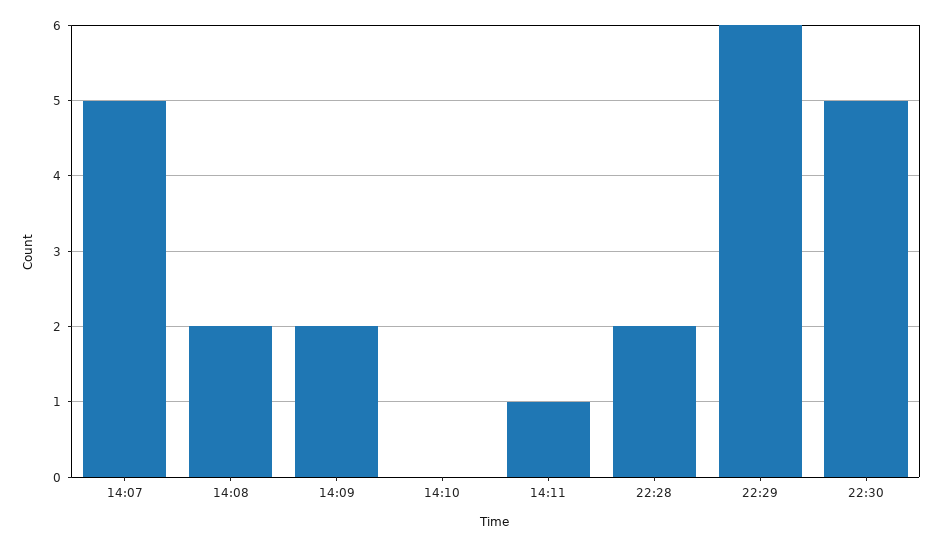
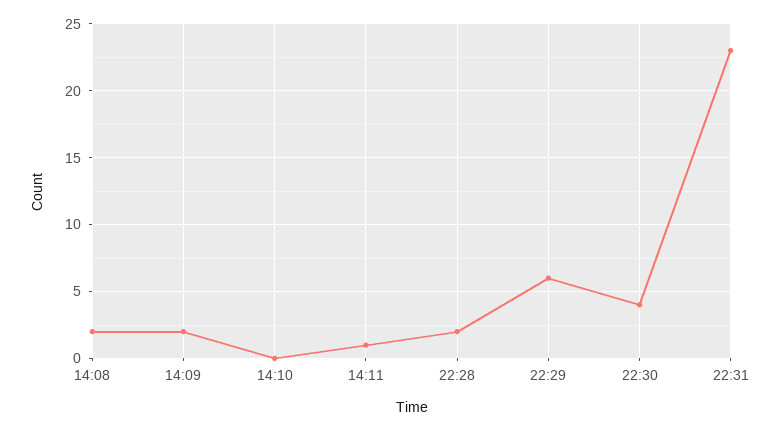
14:07: 5 -> none
22:30: 5 -> 4
22:31: none -> 23

